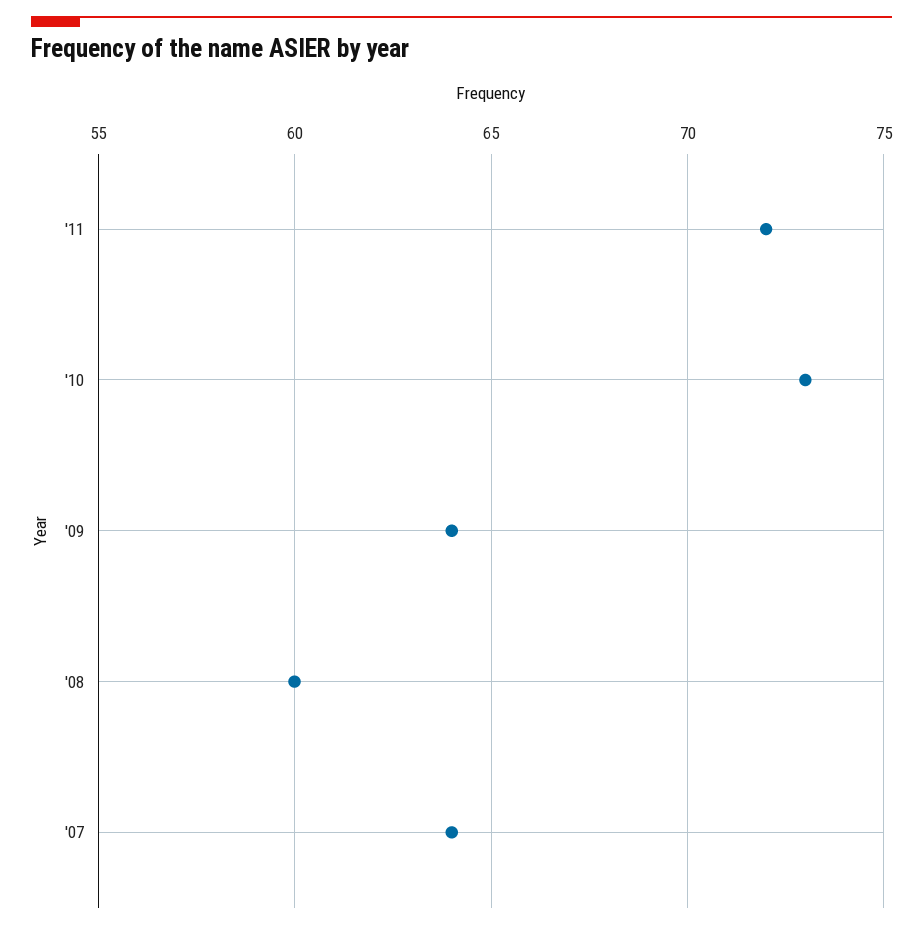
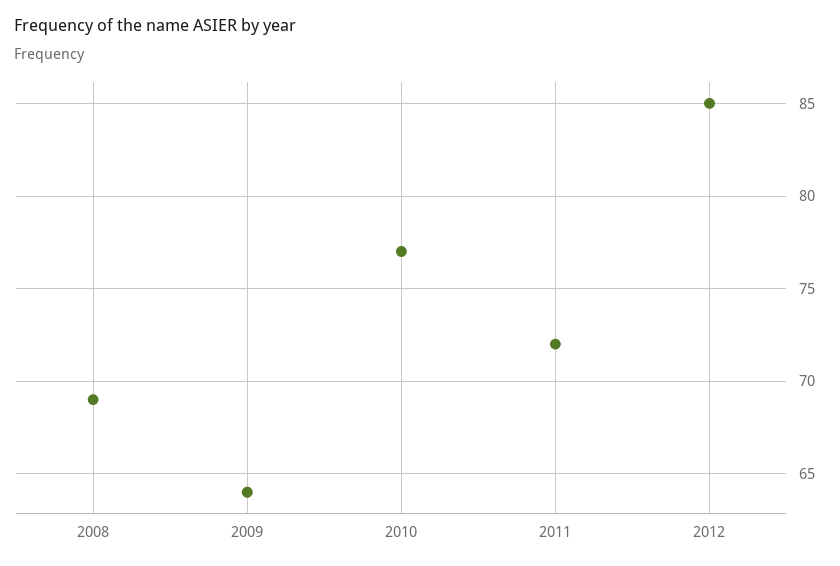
'10: 73 -> 77
'08: 60 -> 69
'07: 64 -> none
2012: none -> 85

